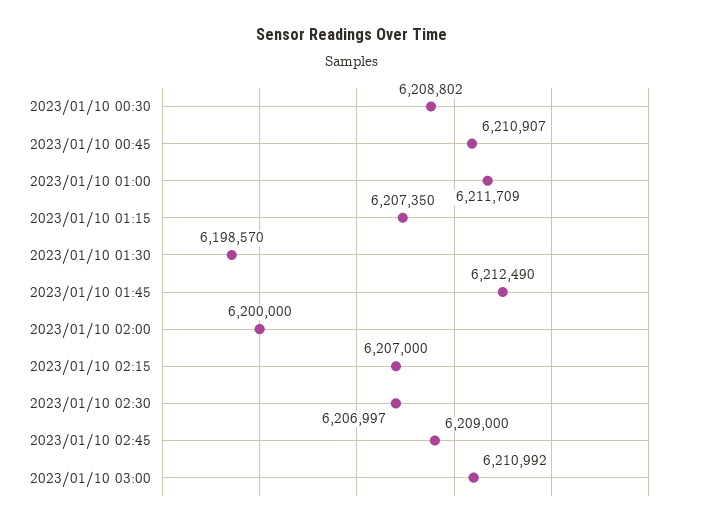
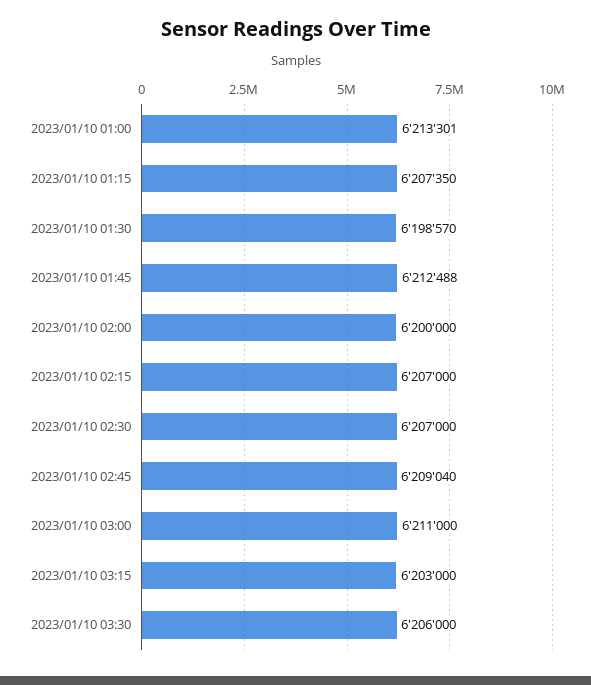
2023/01/10 00:30: 6208802 -> none
2023/01/10 00:45: 6210907 -> none
2023/01/10 01:00: 6211709 -> 6213301
2023/01/10 01:45: 6212490 -> 6212488
2023/01/10 02:30: 6206997 -> 6207000
2023/01/10 02:45: 6209000 -> 6209040
2023/01/10 03:00: 6210992 -> 6211000
2023/01/10 03:15: none -> 6203000
2023/01/10 03:30: none -> 6206000

